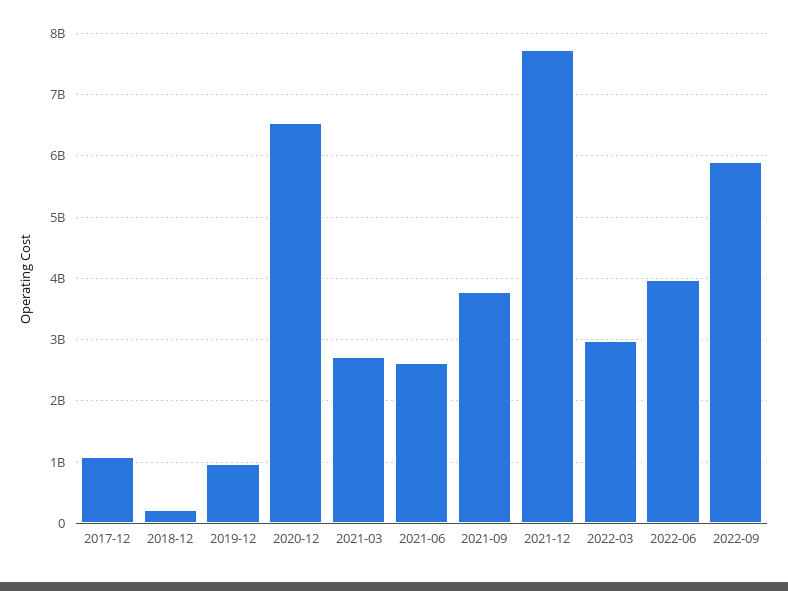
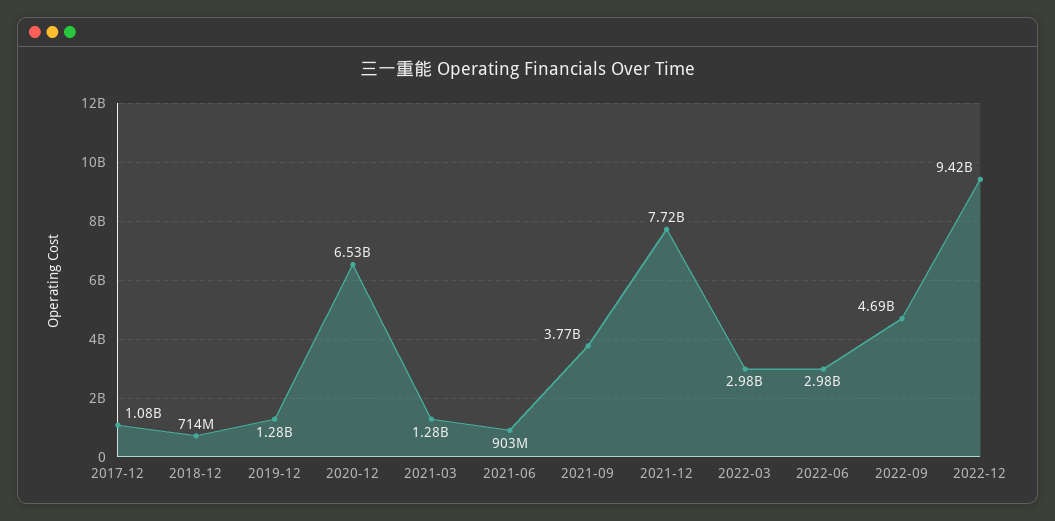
2018-12: 200000000 -> 714000000
2019-12: 1000000000 -> 1280000000
2021-03: 2700000000 -> 1280000000
2021-06: 2600000000 -> 903000000
2022-06: 4000000000 -> 2980000000
2022-09: 5900000000 -> 4690000000
2022-12: none -> 9420000000

